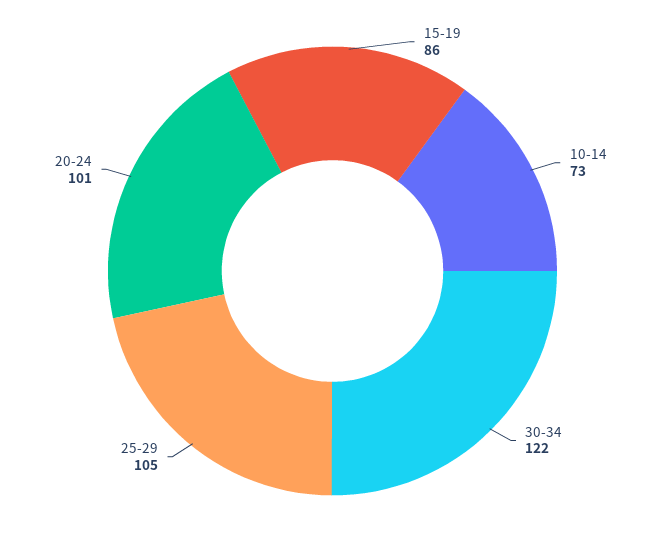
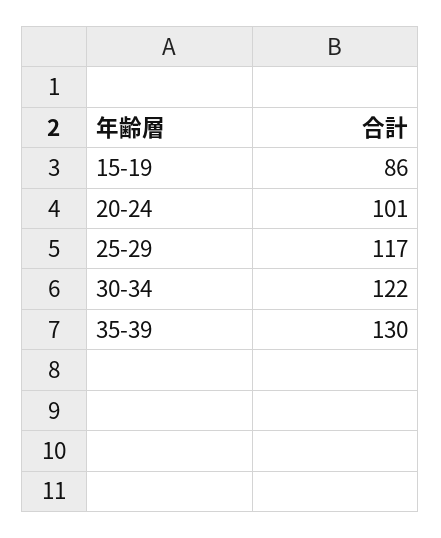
10-14: 73 -> none
25-29: 105 -> 117
35-39: none -> 130

